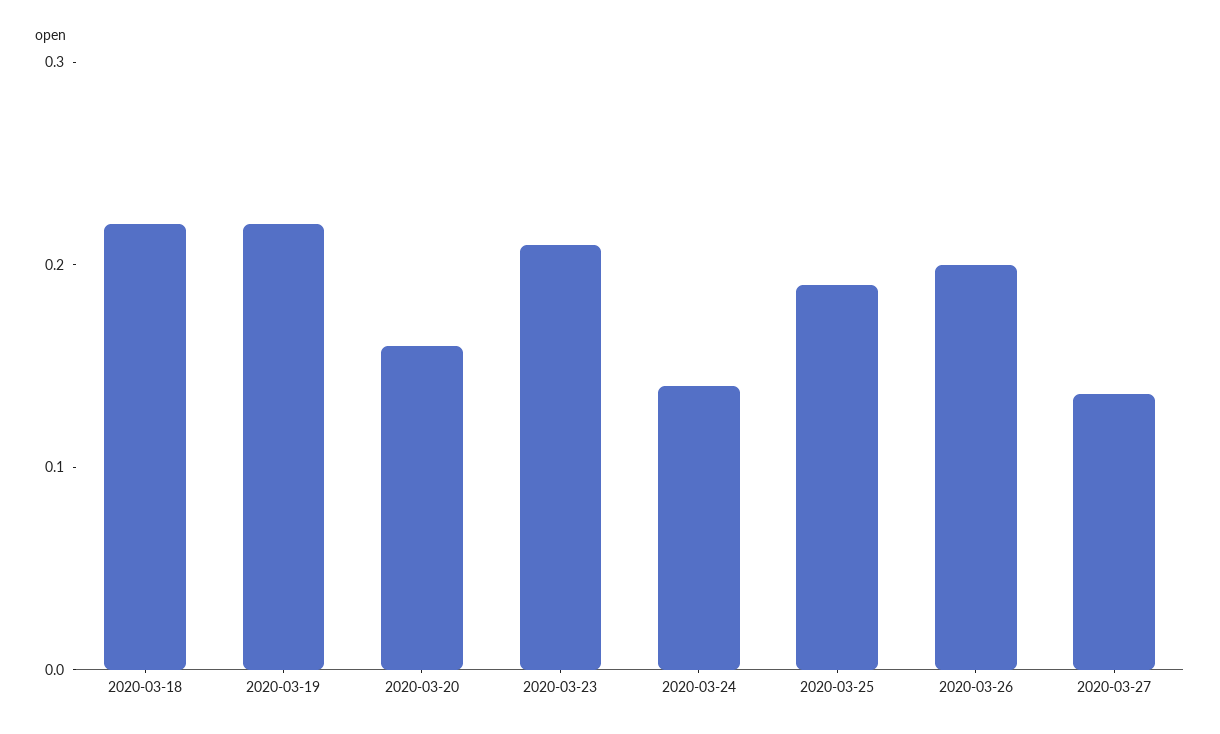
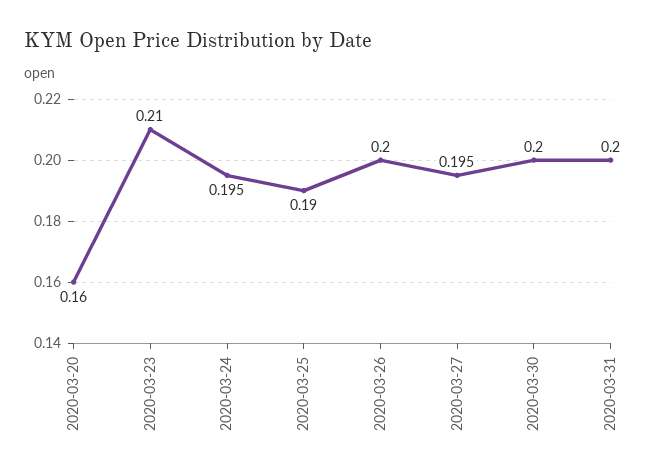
2020-03-18: 0.22 -> none
2020-03-19: 0.22 -> none
2020-03-24: 0.14 -> 0.195
2020-03-27: 0.14 -> 0.195
2020-03-30: none -> 0.2
2020-03-31: none -> 0.2

